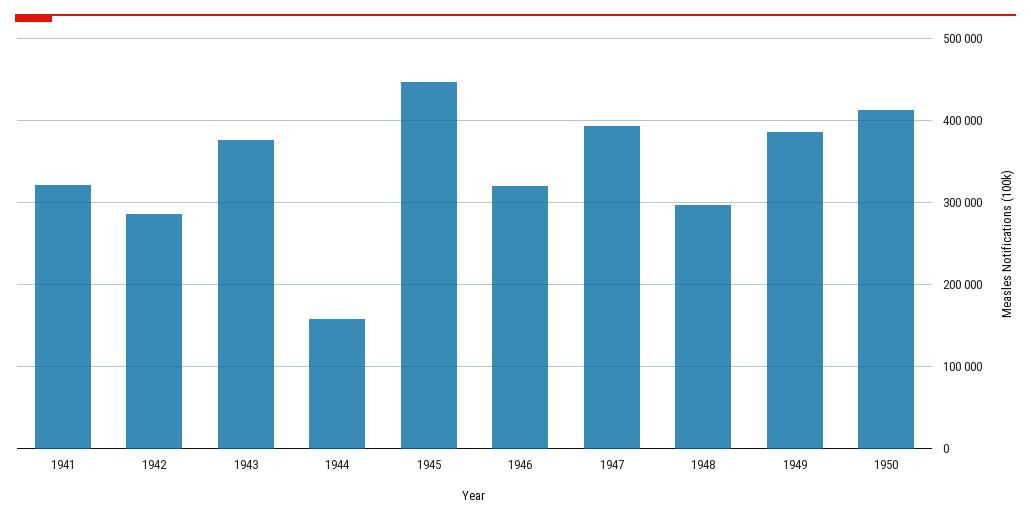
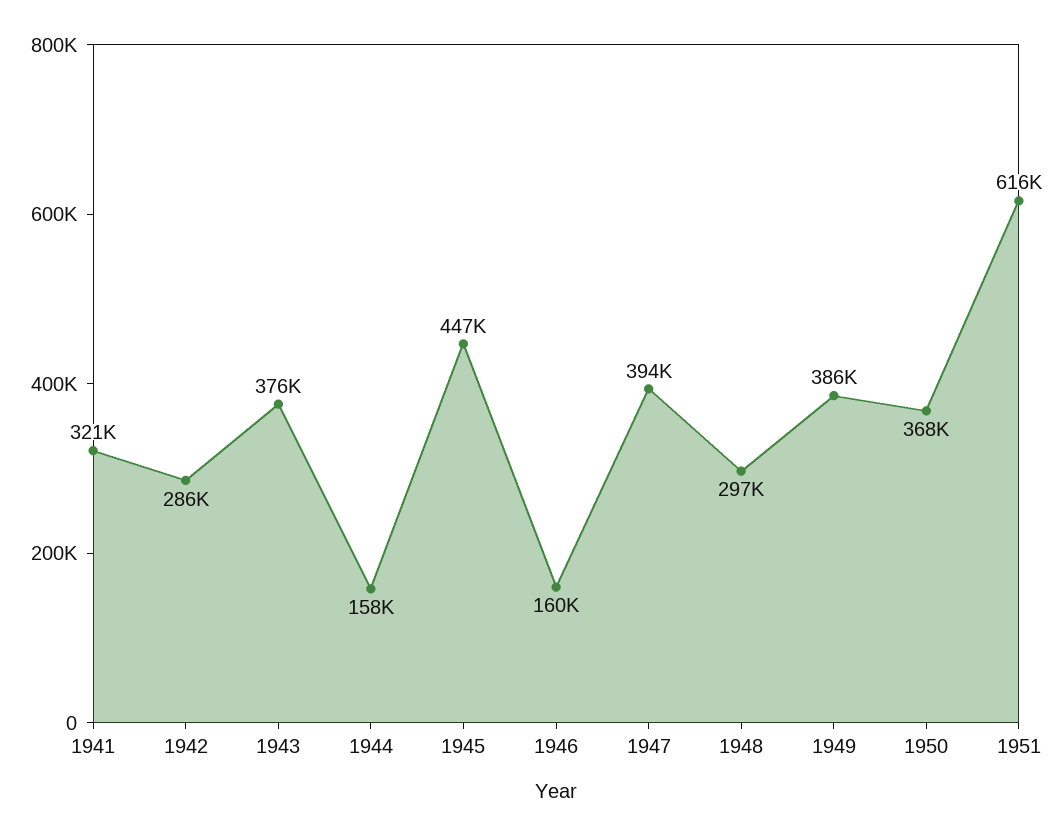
1946: 320000 -> 160000
1950: 410000 -> 368000
1951: none -> 616000

